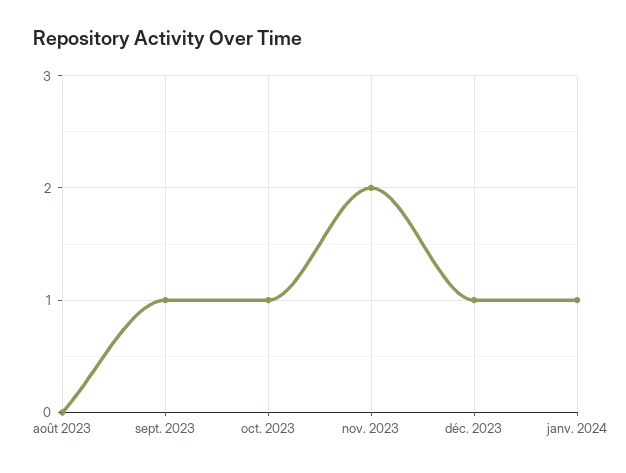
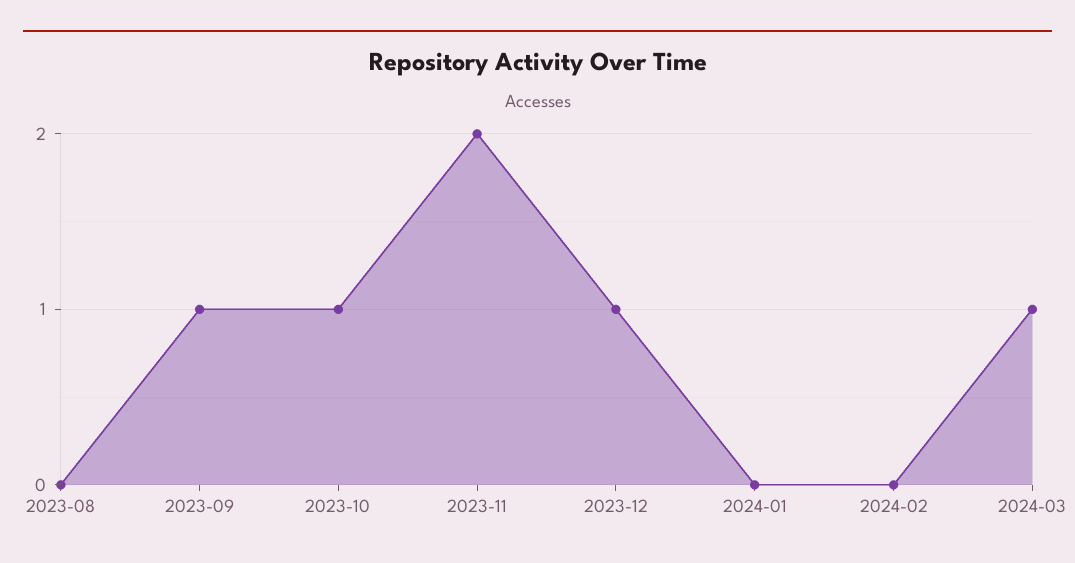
janv. 2024: 1 -> 0
2024-02: none -> 0
2024-03: none -> 1

